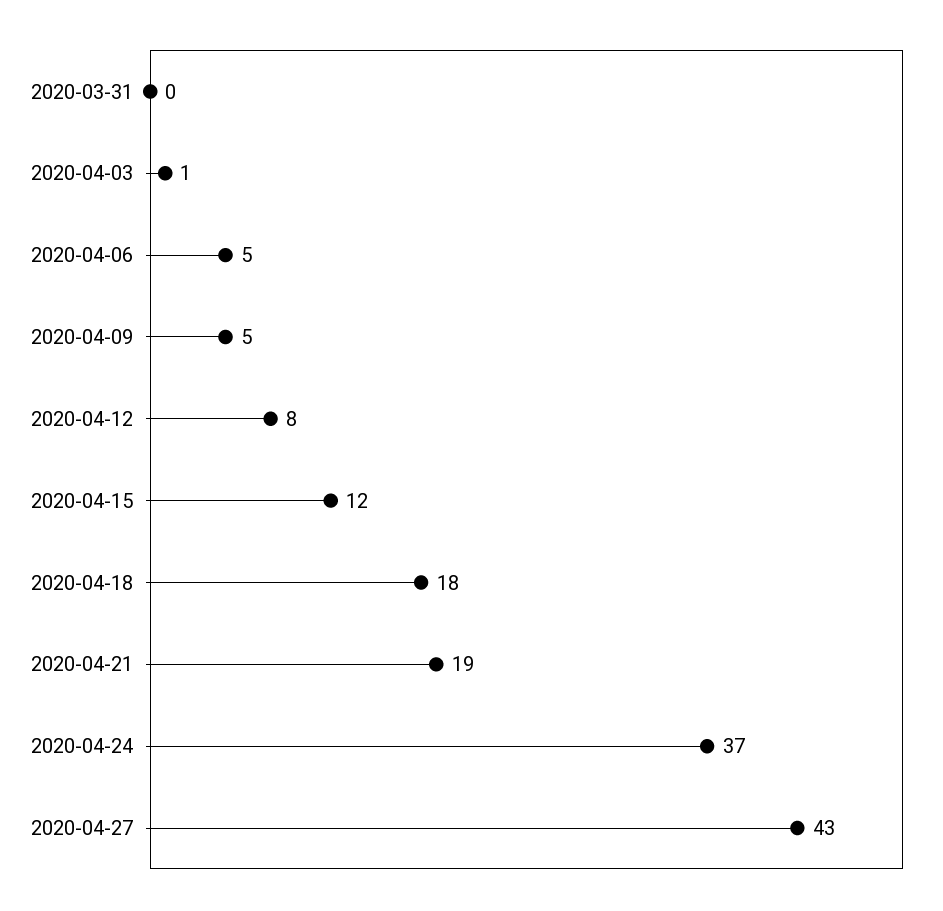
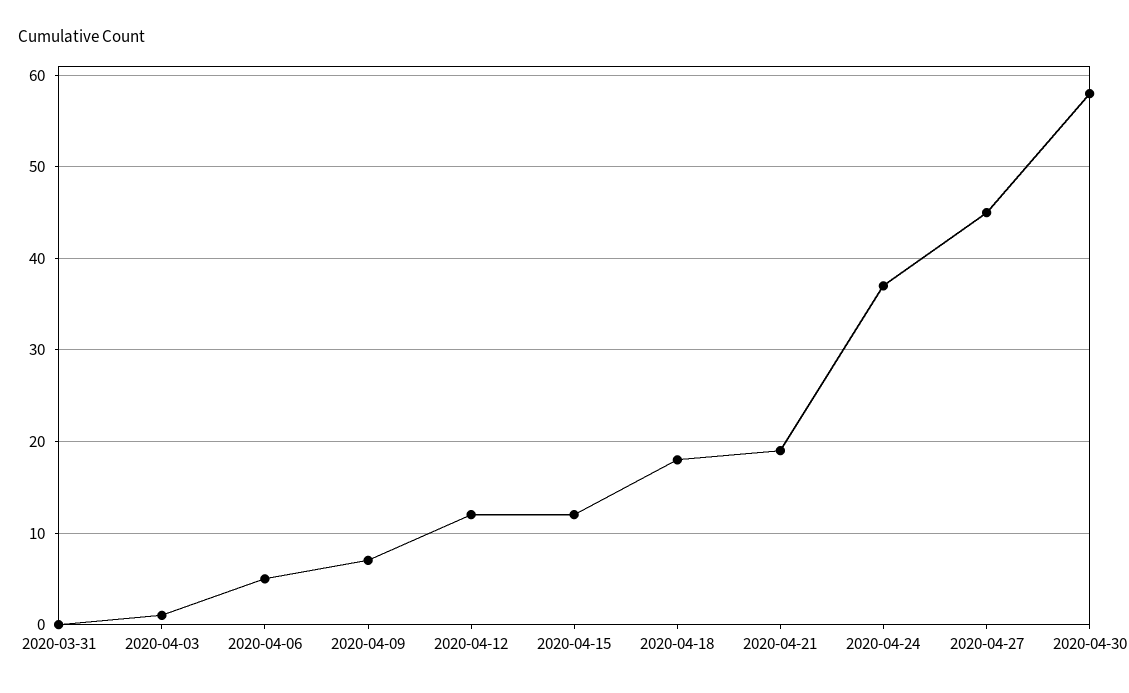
2020-04-09: 5 -> 7
2020-04-12: 8 -> 12
2020-04-27: 43 -> 45
2020-04-30: none -> 58

